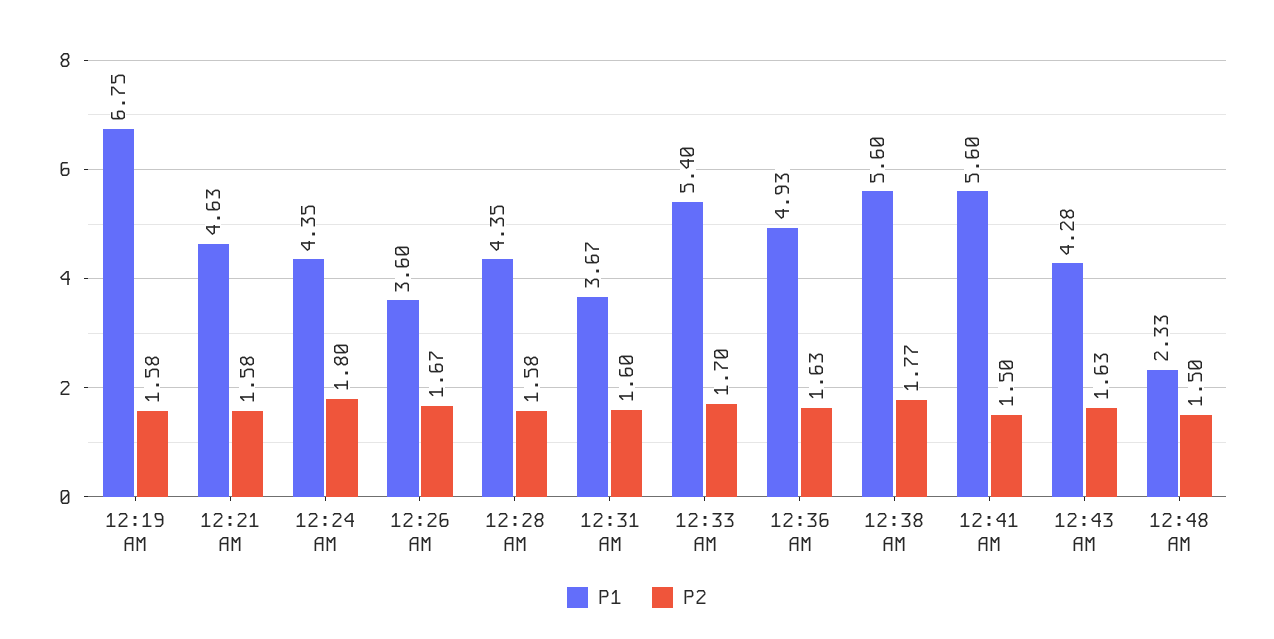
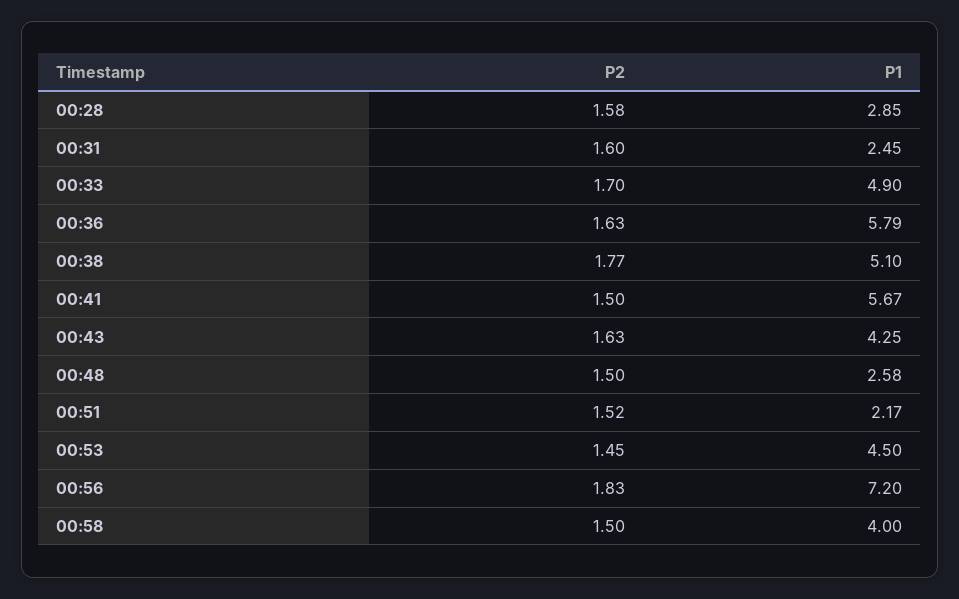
P1, 12:19 AM: 6.75 -> none
P2, 12:19 AM: 1.58 -> none
P1, 12:21 AM: 4.63 -> none
P2, 12:21 AM: 1.58 -> none
P1, 12:24 AM: 4.35 -> none
P2, 12:24 AM: 1.8 -> none
P1, 12:26 AM: 3.6 -> none
P2, 12:26 AM: 1.67 -> none
P1, 12:28 AM: 4.35 -> 2.85
P1, 12:31 AM: 3.67 -> 2.45
P1, 12:33 AM: 5.4 -> 4.9
P1, 12:36 AM: 4.93 -> 5.79
P1, 12:38 AM: 5.6 -> 5.1
P1, 12:41 AM: 5.6 -> 5.67
P1, 12:43 AM: 4.28 -> 4.25
P1, 12:48 AM: 2.33 -> 2.58
P2, 00:51: none -> 1.52
P1, 00:51: none -> 2.17
P2, 00:53: none -> 1.45
P1, 00:53: none -> 4.5
P2, 00:56: none -> 1.83
P1, 00:56: none -> 7.2
P2, 00:58: none -> 1.5
P1, 00:58: none -> 4

